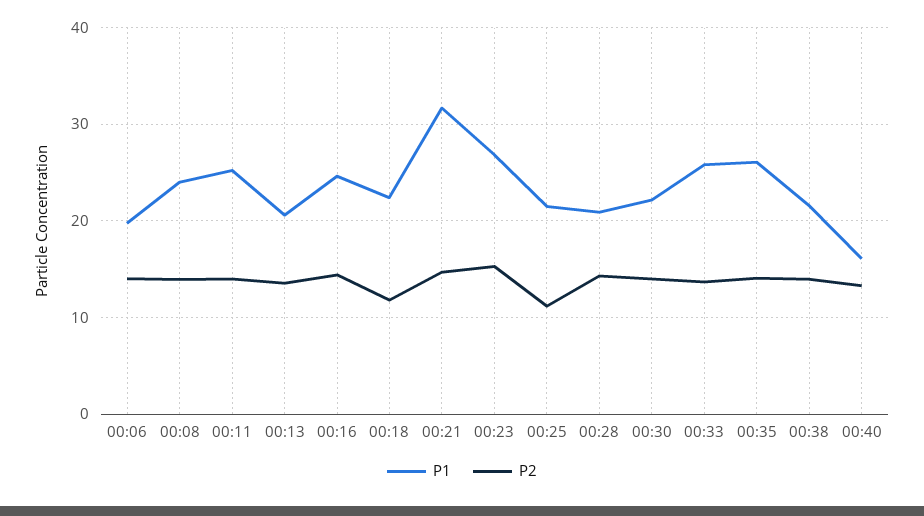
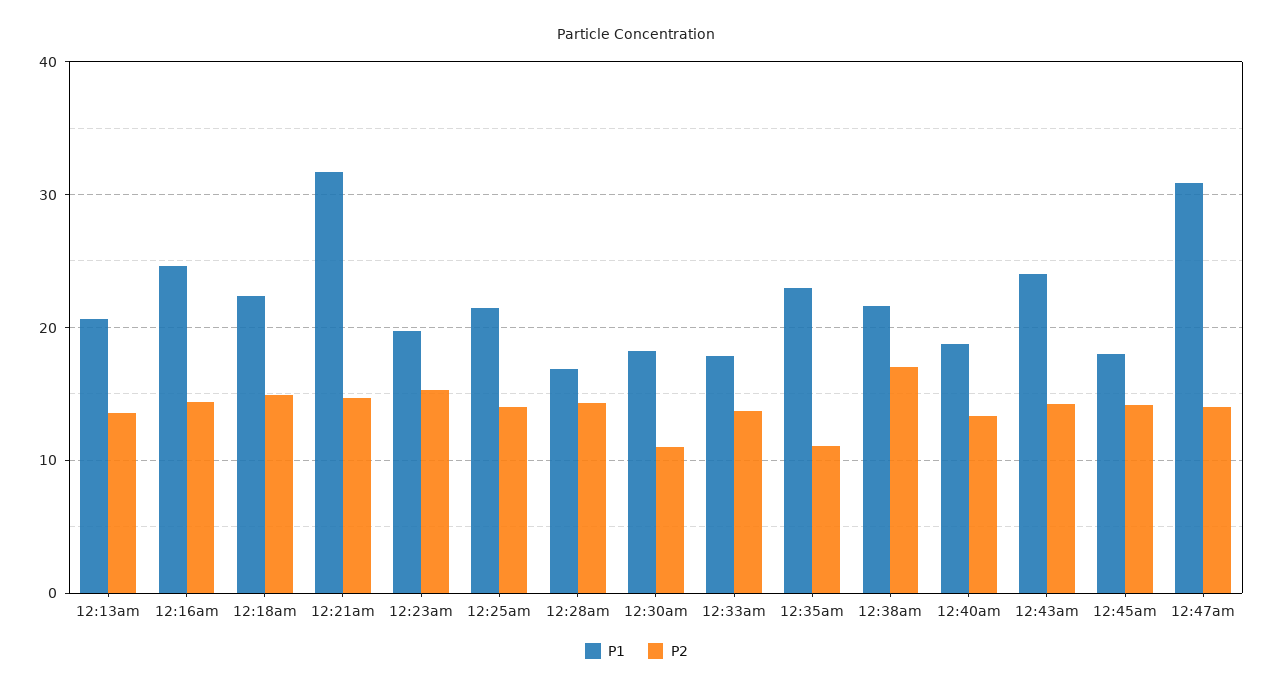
P1, 00:06: 20 -> none
P2, 00:06: 14 -> none
P1, 00:08: 24 -> none
P2, 00:08: 14 -> none
P1, 00:11: 25 -> none
P2, 00:11: 14 -> none
P2, 00:18: 12 -> 15
P1, 00:23: 27 -> 20
P2, 00:25: 11 -> 14
P1, 00:28: 21 -> 17
P1, 00:30: 22 -> 18
P2, 00:30: 14 -> 11
P1, 00:33: 26 -> 18
P1, 00:35: 26 -> 23
P2, 00:35: 14 -> 11
P2, 00:38: 14 -> 17
P1, 00:40: 16 -> 19
P1, 12:43am: none -> 24
P2, 12:43am: none -> 14
P1, 12:45am: none -> 18
P2, 12:45am: none -> 14
P1, 12:47am: none -> 31
P2, 12:47am: none -> 14

